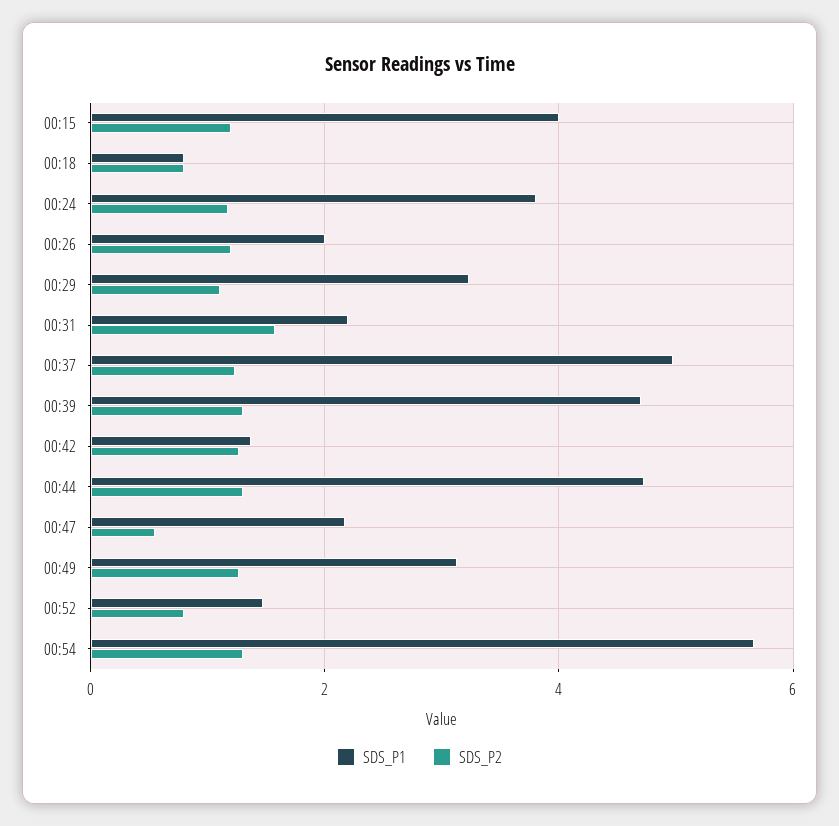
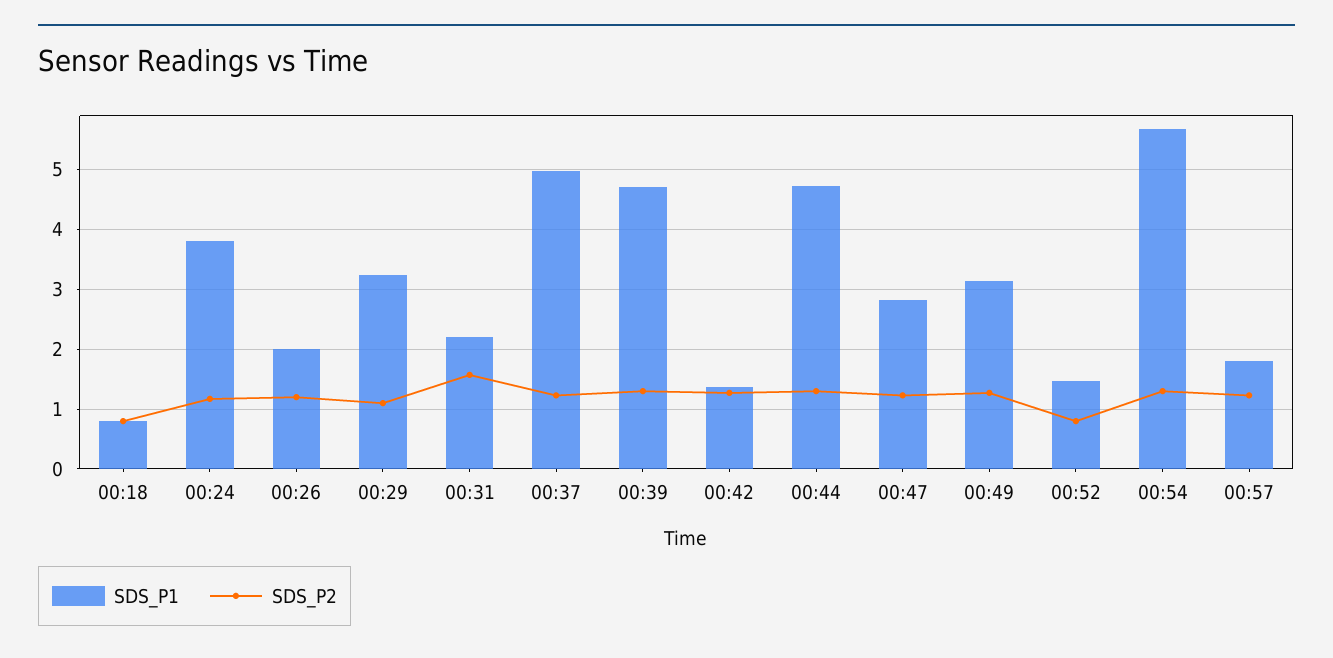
SDS_P1, 00:15: 4 -> none
SDS_P2, 00:15: 1.2 -> none
SDS_P1, 00:47: 2.2 -> 2.8
SDS_P2, 00:47: 0.6 -> 1.2
SDS_P1, 00:57: none -> 1.8
SDS_P2, 00:57: none -> 1.2

